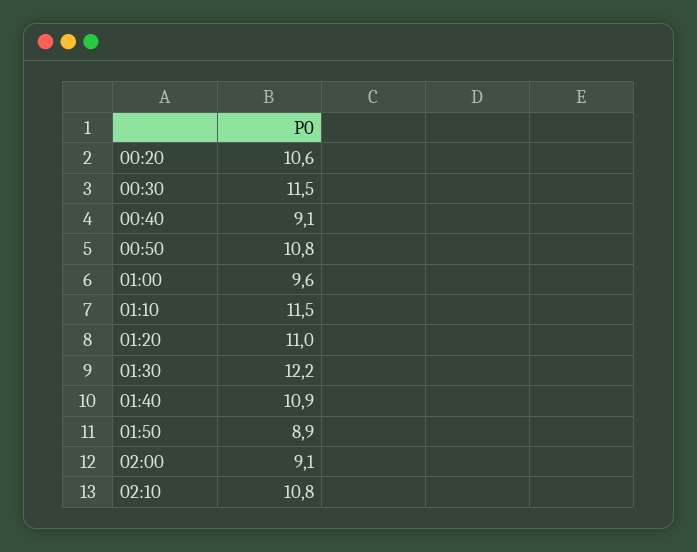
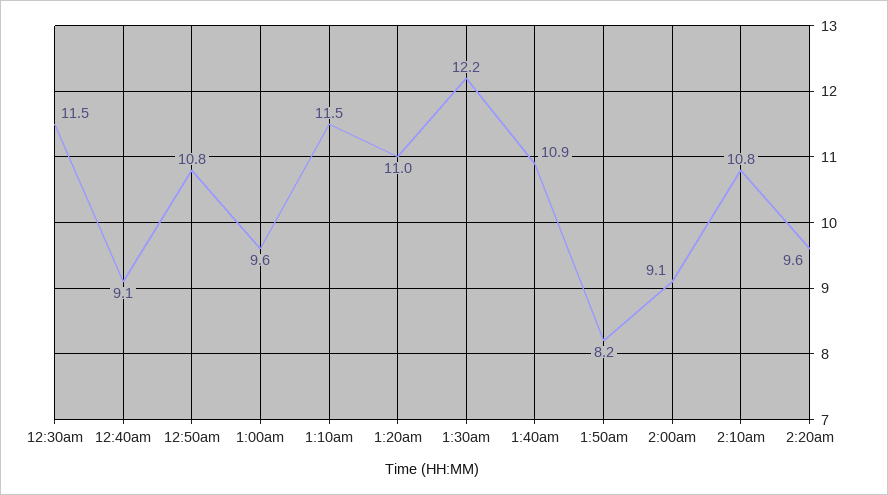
00:20: 10.6 -> none
01:50: 8.9 -> 8.2
2:20am: none -> 9.6

